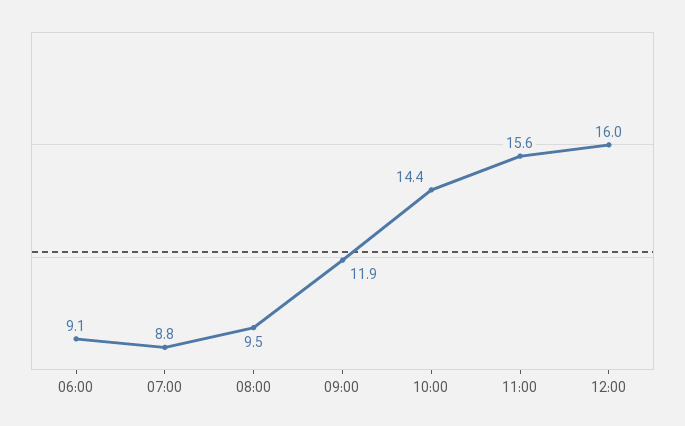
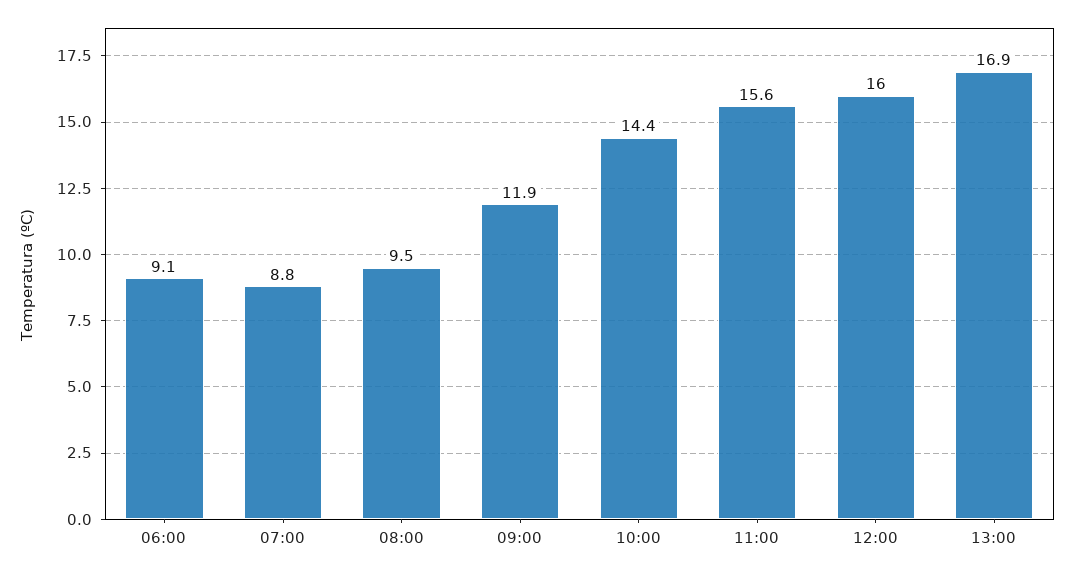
13:00: none -> 16.9

